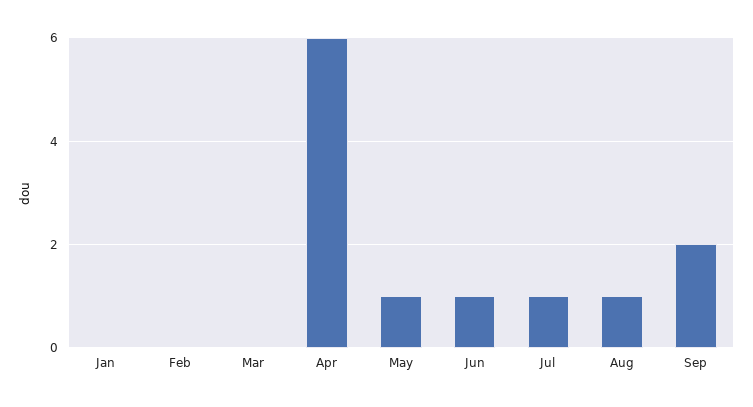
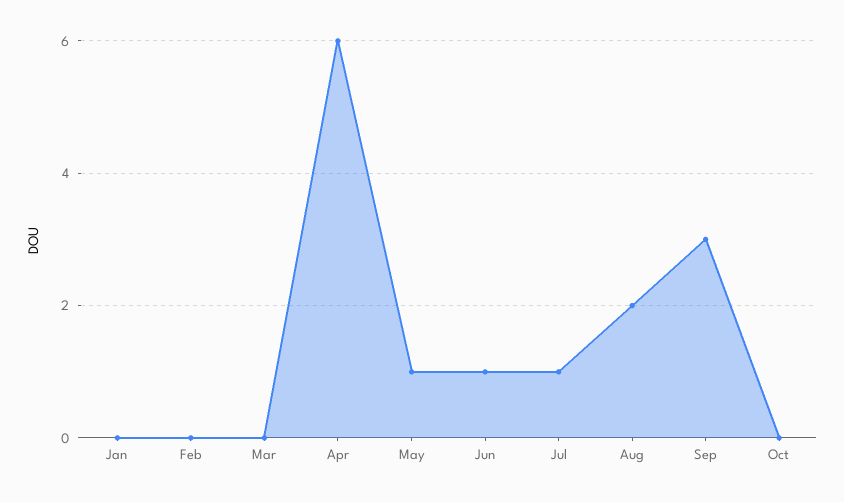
Aug: 1 -> 2
Sep: 2 -> 3
Oct: none -> 0

